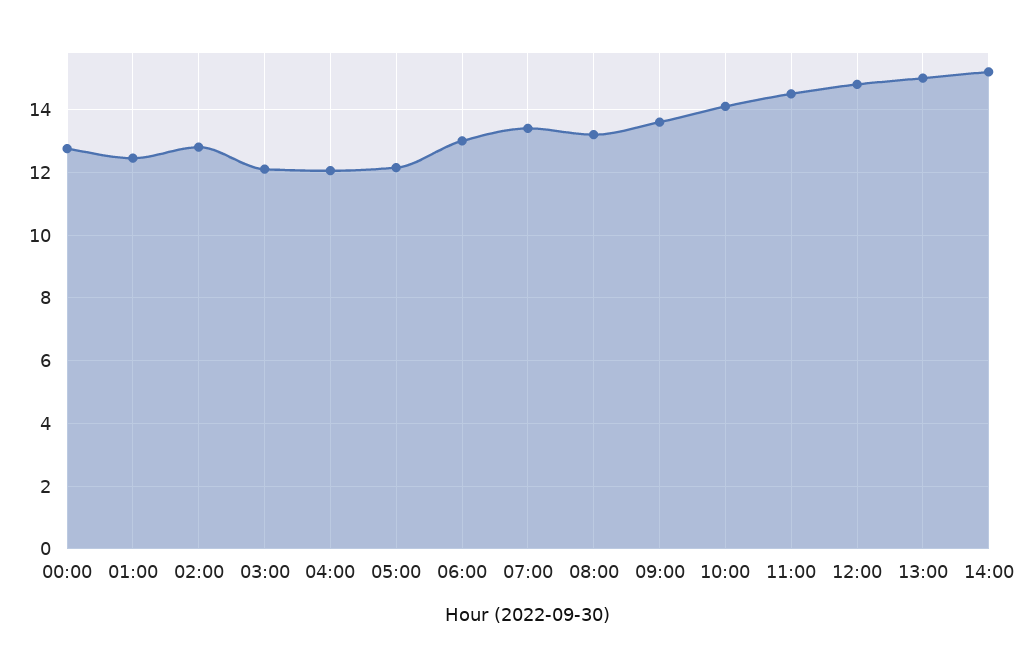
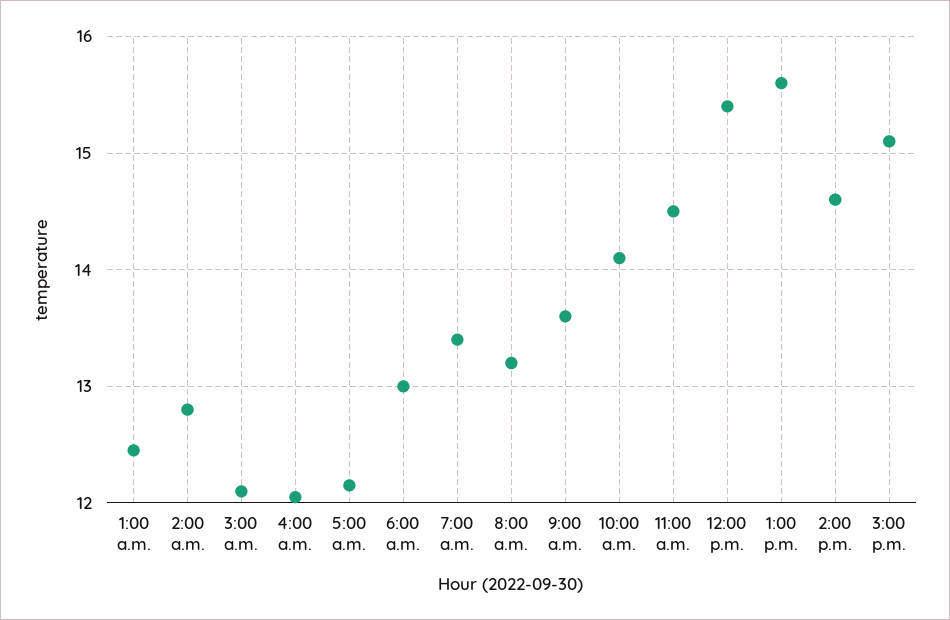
00:00: 12.8 -> none
12:00: 14.8 -> 15.4
13:00: 15 -> 15.6
14:00: 15.2 -> 14.6
3:00 p.m.: none -> 15.1

